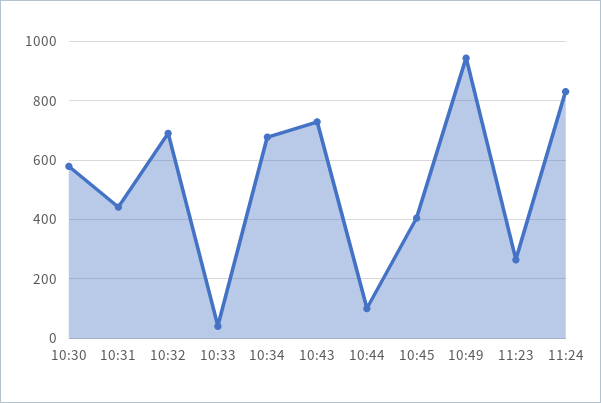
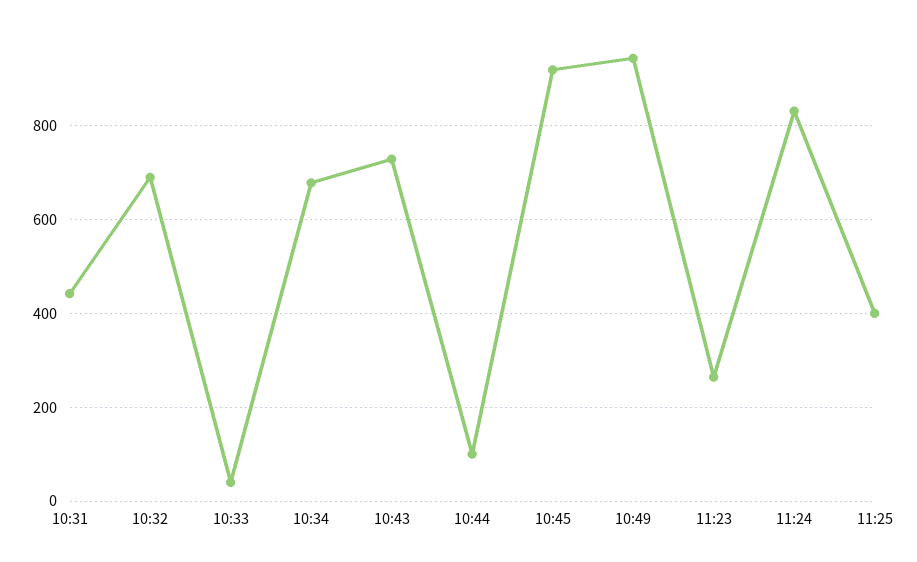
10:30: 575 -> none
10:45: 400 -> 920
11:25: none -> 400

